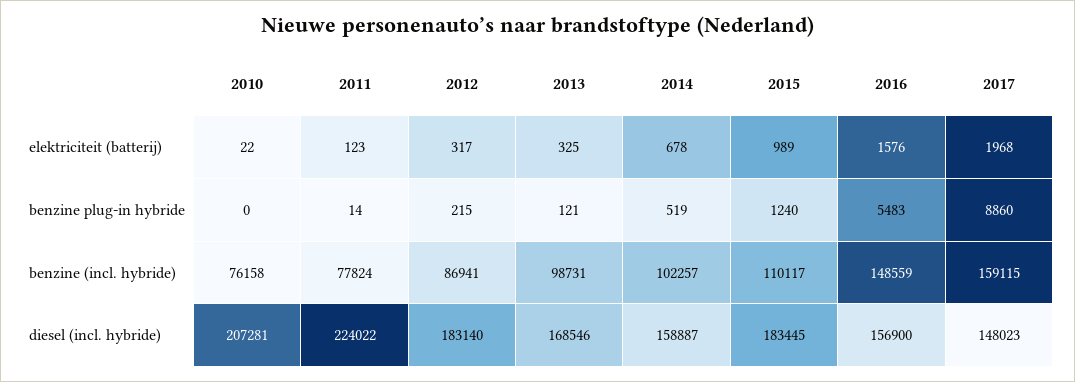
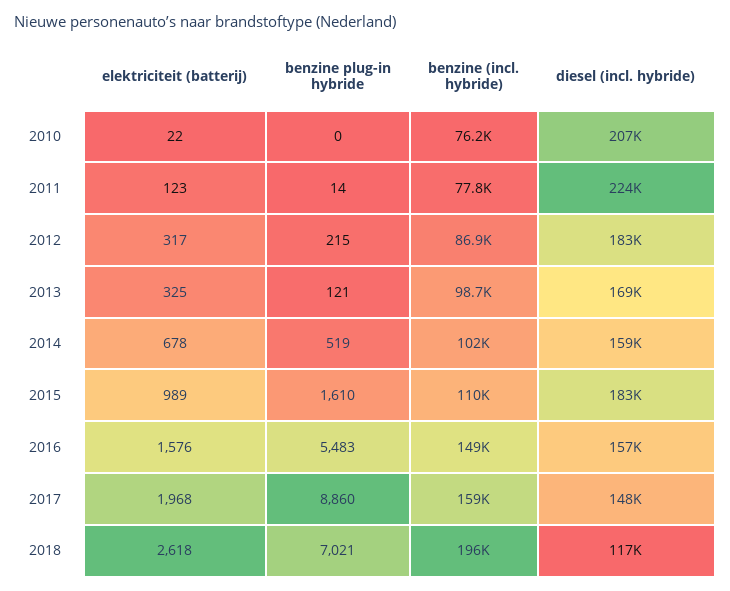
2015, benzine plug-in hybride: 1240 -> 1610
2018, elektriciteit (batterij): none -> 2618
2018, benzine plug-in hybride: none -> 7021
2018, benzine (incl. hybride): none -> 196000
2018, diesel (incl. hybride): none -> 117000

